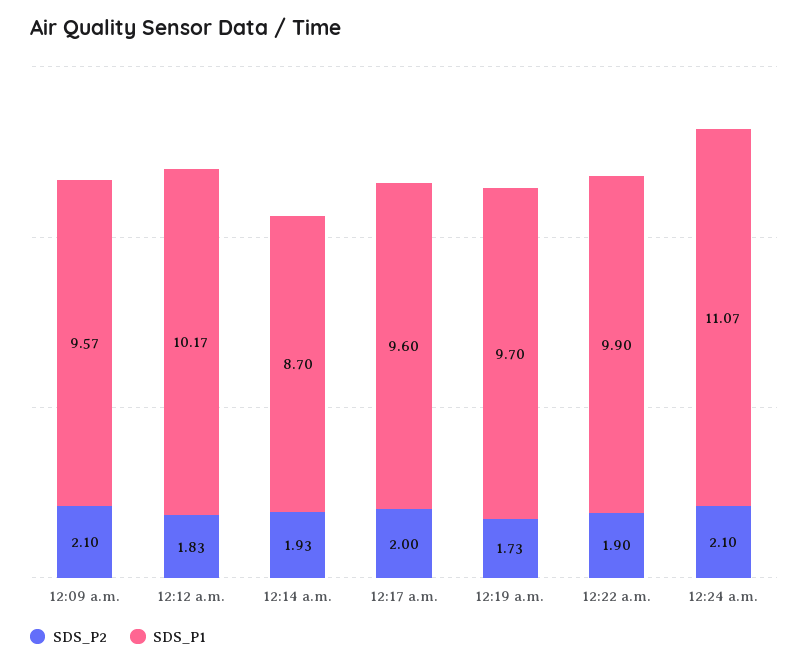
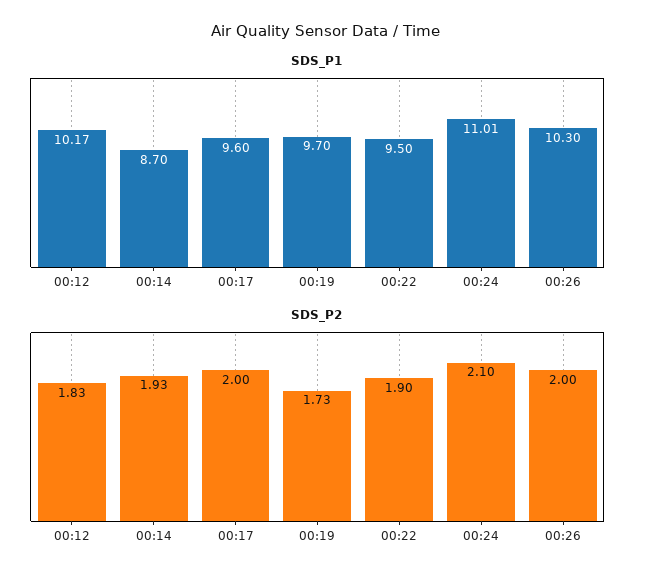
SDS_P2, 12:09 a.m.: 2.1 -> none
SDS_P1, 12:09 a.m.: 9.57 -> none
SDS_P1, 12:22 a.m.: 9.9 -> 9.5
SDS_P1, 12:24 a.m.: 11.07 -> 11.01
SDS_P1, 00:26: none -> 10.3
SDS_P2, 00:26: none -> 2

